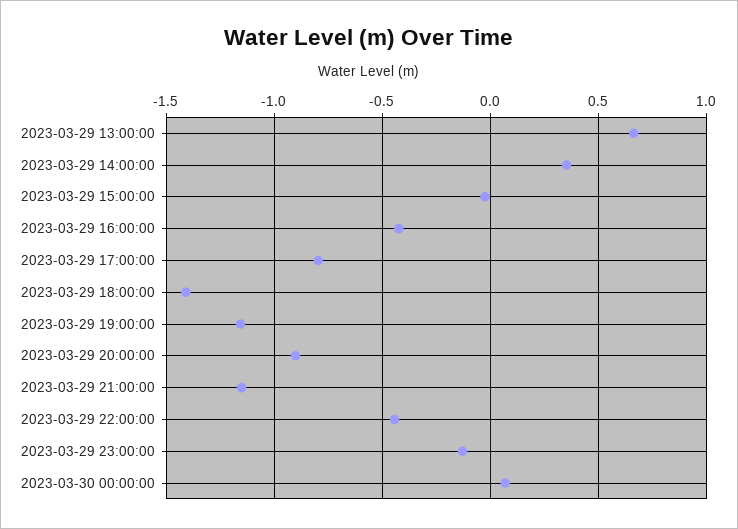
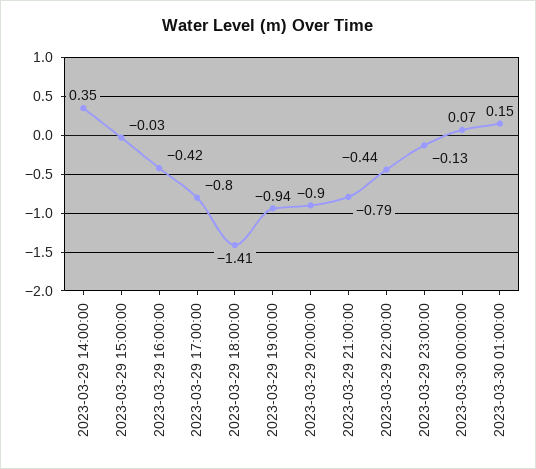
2023-03-29 13:00:00: 0.65 -> none
2023-03-29 19:00:00: -1.15 -> -0.94
2023-03-29 21:00:00: -1.15 -> -0.79
2023-03-30 01:00:00: none -> 0.15

